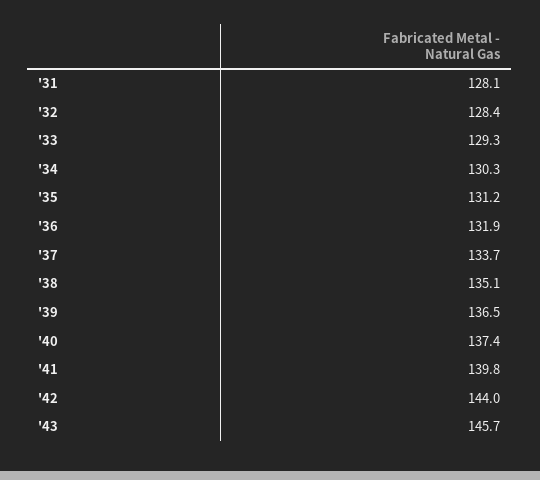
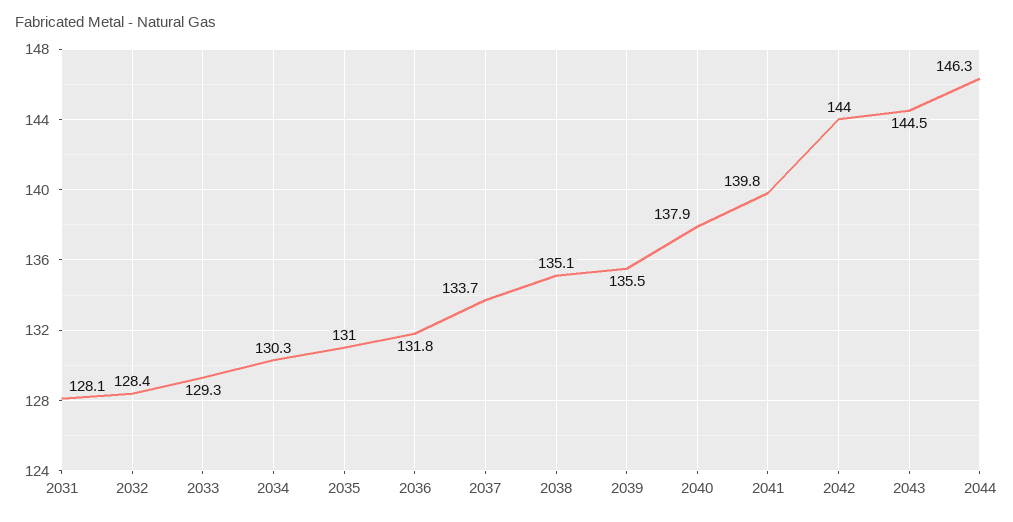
'35: 131.2 -> 131
'36: 131.9 -> 131.8
'39: 136.5 -> 135.5
'40: 137.4 -> 137.9
'43: 145.7 -> 144.5
2044: none -> 146.3

